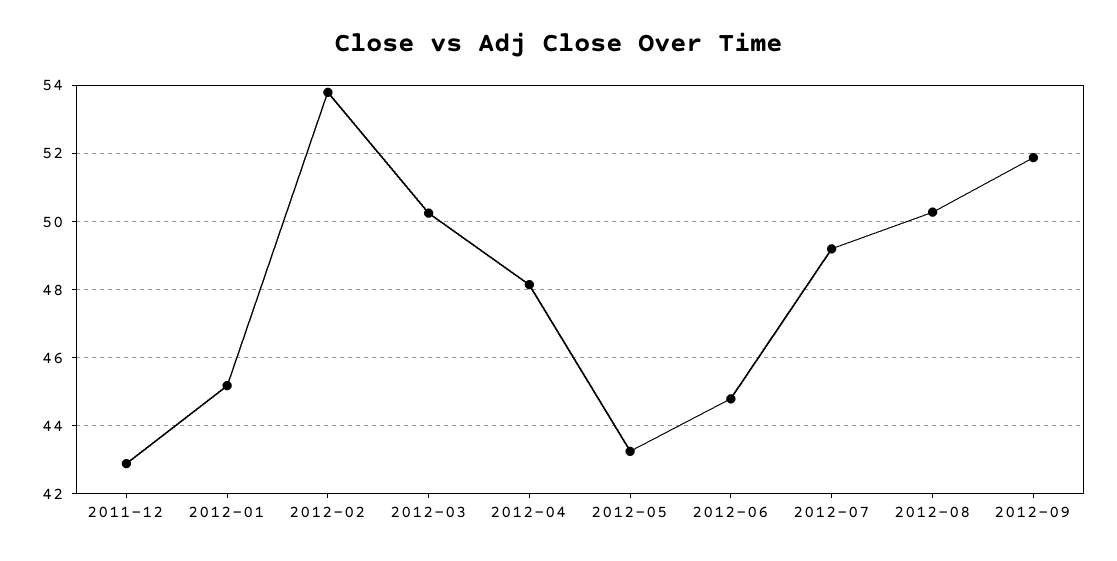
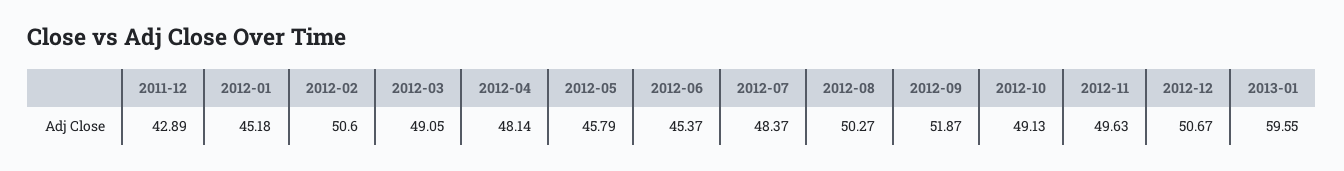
2012-02: 53.8 -> 50.6
2012-03: 50.2 -> 49.05
2012-05: 43.2 -> 45.79
2012-06: 44.8 -> 45.37
2012-07: 49.2 -> 48.37
2012-10: none -> 49.13
2012-11: none -> 49.63
2012-12: none -> 50.67
2013-01: none -> 59.55

